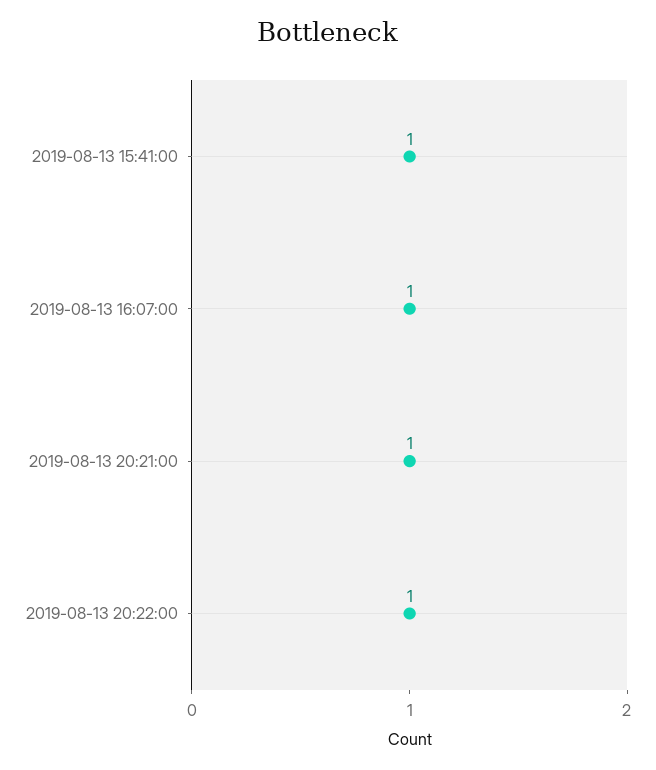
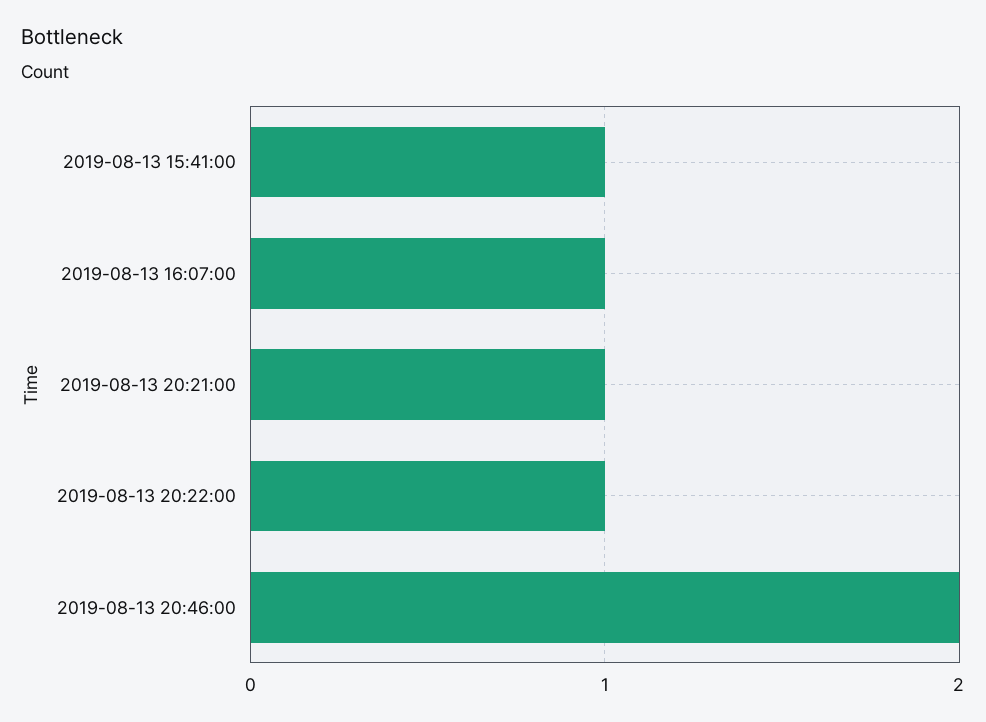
2019-08-13 20:46:00: none -> 2

